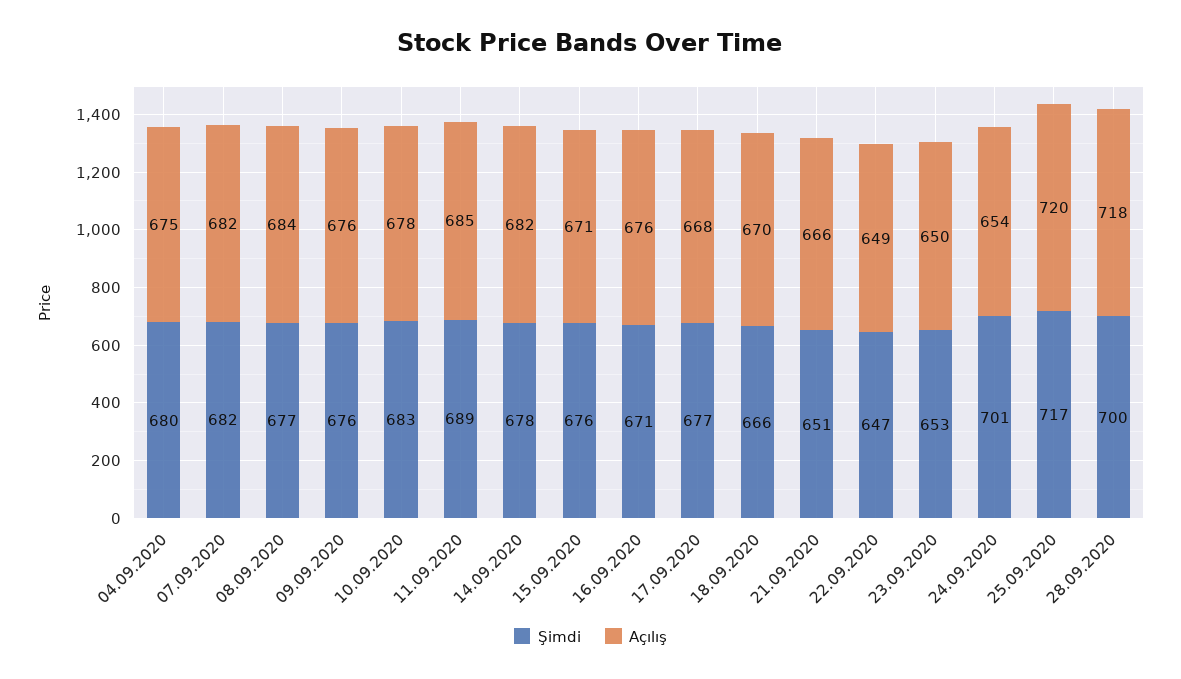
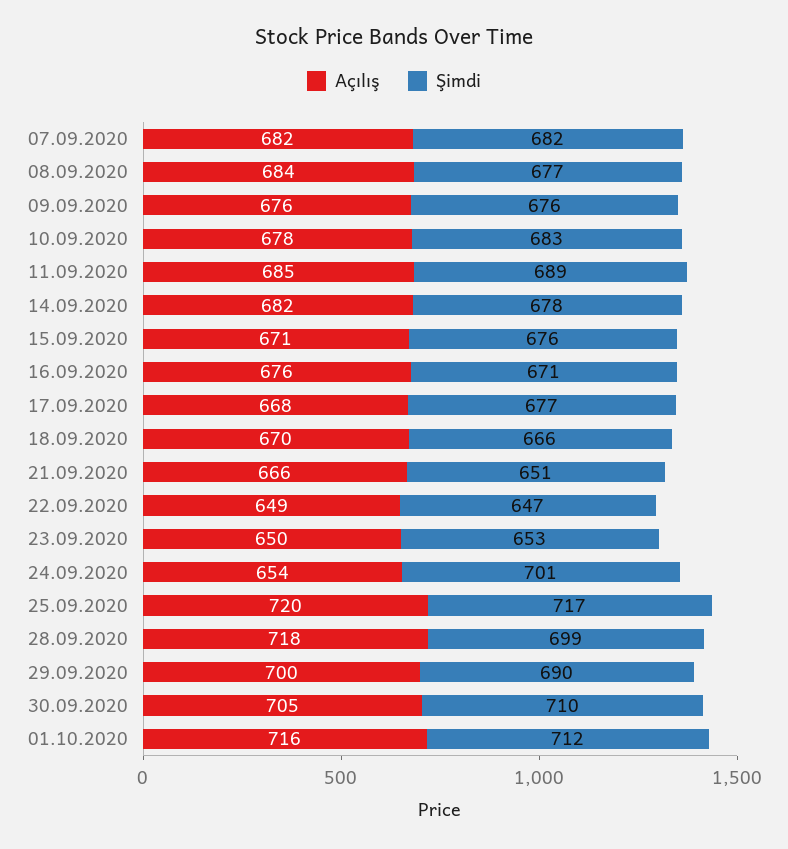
Şimdi, 04.09.2020: 680 -> none
Açılış, 04.09.2020: 675 -> none
Şimdi, 28.09.2020: 700 -> 699
Açılış, 29.09.2020: none -> 700
Şimdi, 29.09.2020: none -> 690
Açılış, 30.09.2020: none -> 705
Şimdi, 30.09.2020: none -> 710
Açılış, 01.10.2020: none -> 716
Şimdi, 01.10.2020: none -> 712

